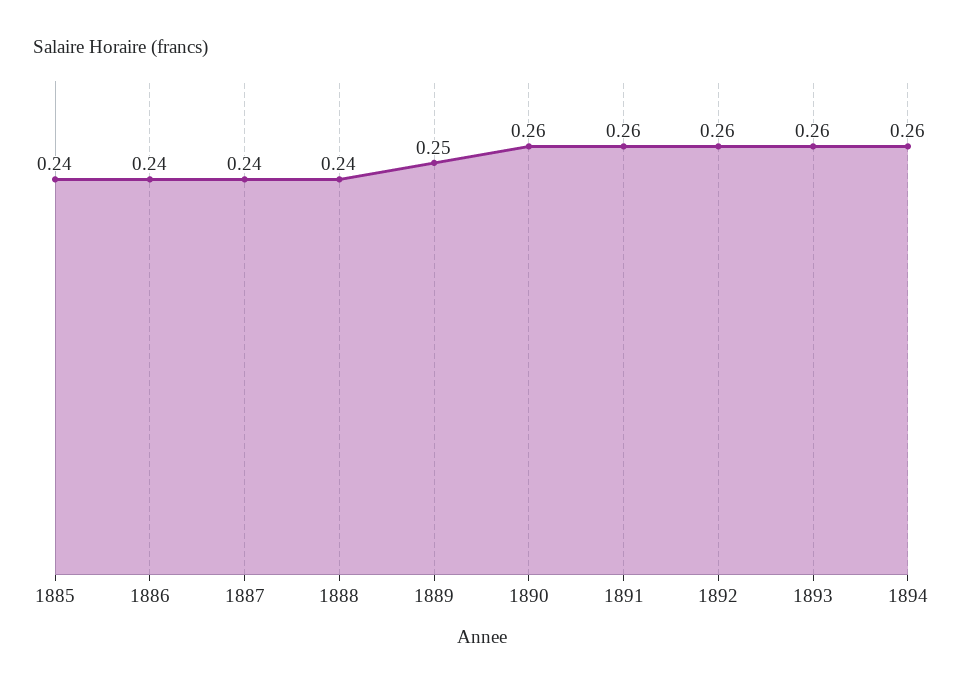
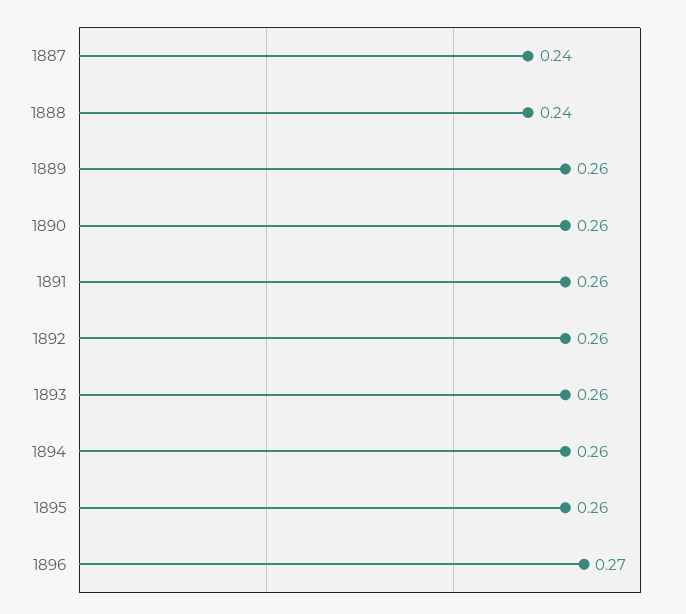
1885: 0.24 -> none
1886: 0.24 -> none
1889: 0.25 -> 0.26
1895: none -> 0.26
1896: none -> 0.27

